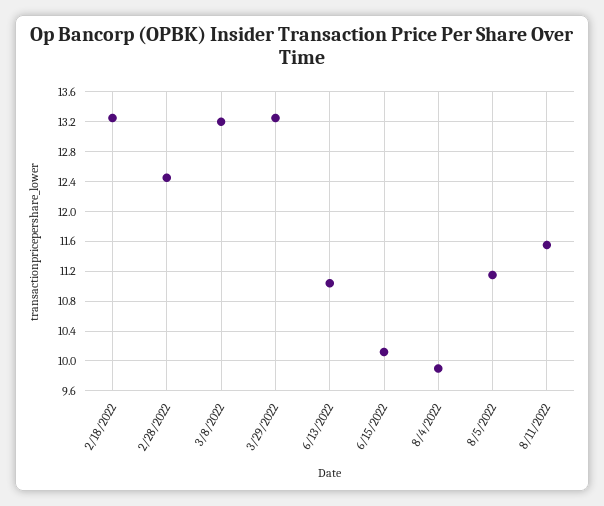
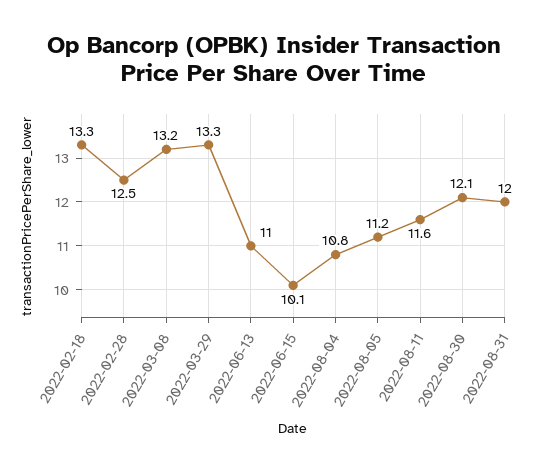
8/4/2022: 9.9 -> 10.8
2022-08-30: none -> 12.1
2022-08-31: none -> 12

